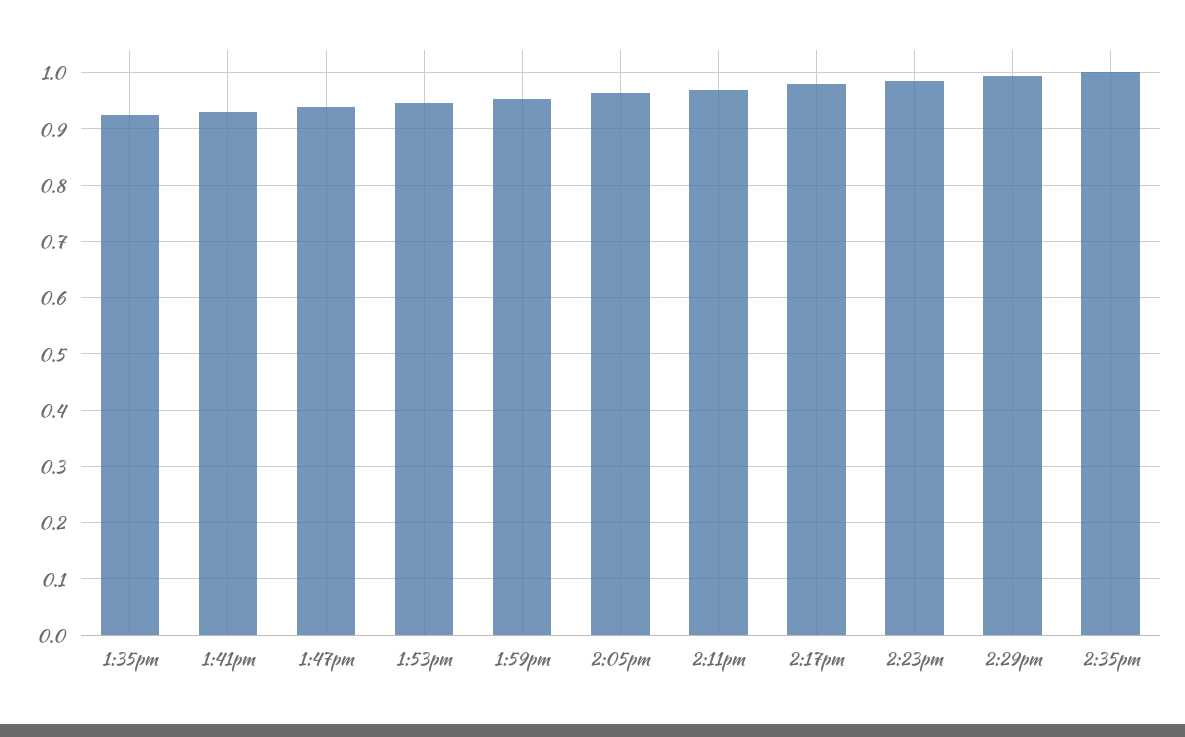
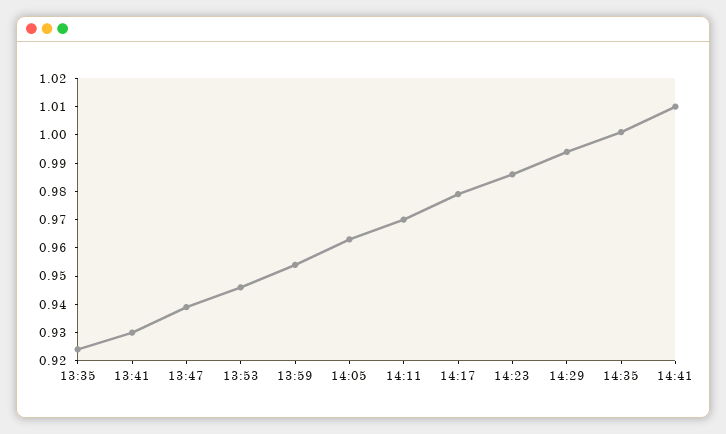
14:41: none -> 1.01

